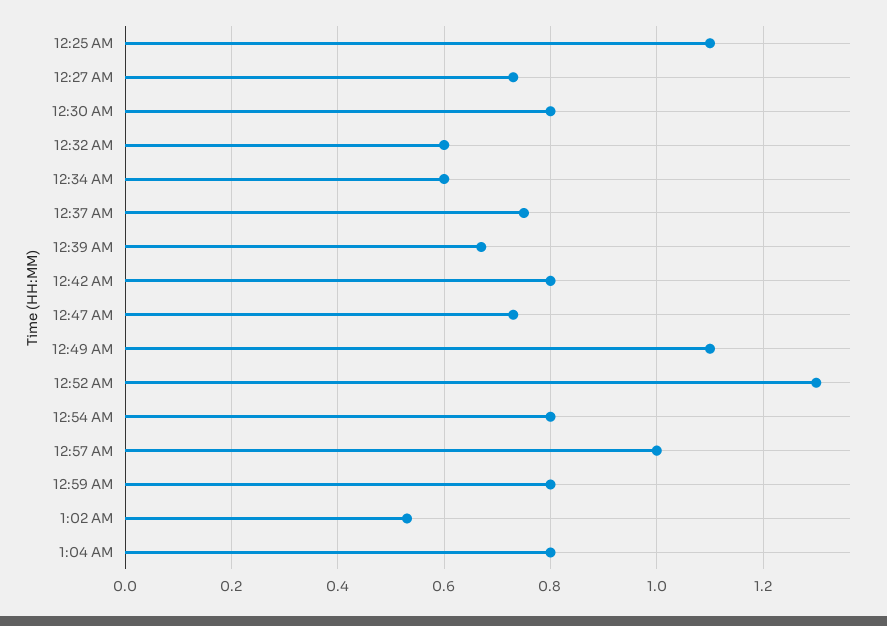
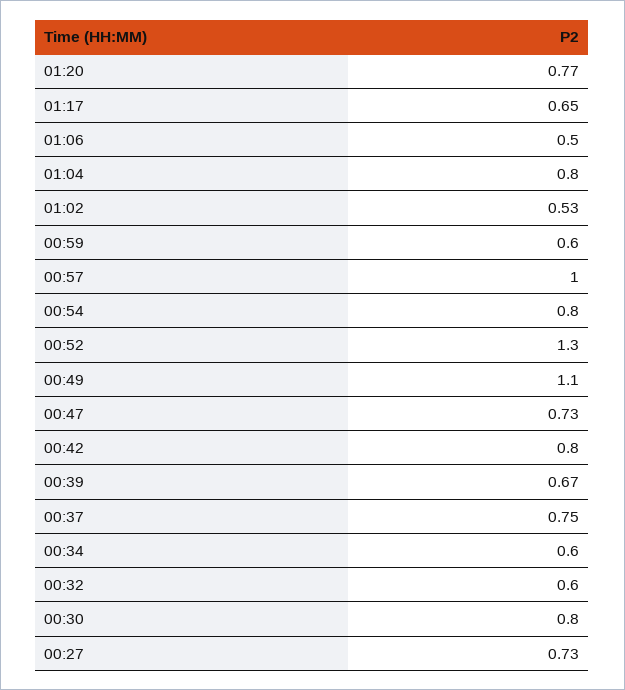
12:25 AM: 1.1 -> none
12:59 AM: 0.8 -> 0.6
01:20: none -> 0.77
01:17: none -> 0.65
01:06: none -> 0.5

